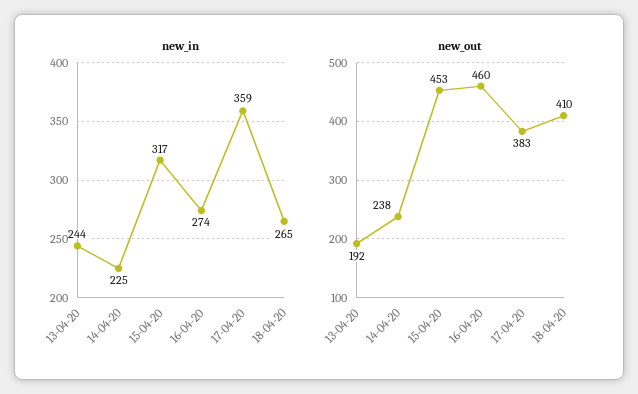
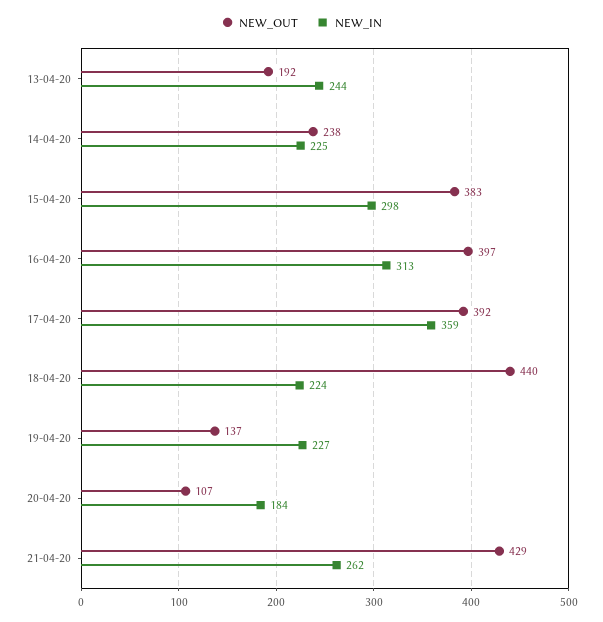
new_in, 15-04-20: 317 -> 298
new_in, 16-04-20: 274 -> 313
new_in, 18-04-20: 265 -> 224
new_out, 15-04-20: 453 -> 383
new_out, 16-04-20: 460 -> 397
new_out, 17-04-20: 383 -> 392
new_out, 18-04-20: 410 -> 440
new_out, 19-04-20: none -> 137
new_in, 19-04-20: none -> 227
new_out, 20-04-20: none -> 107
new_in, 20-04-20: none -> 184
new_out, 21-04-20: none -> 429
new_in, 21-04-20: none -> 262

